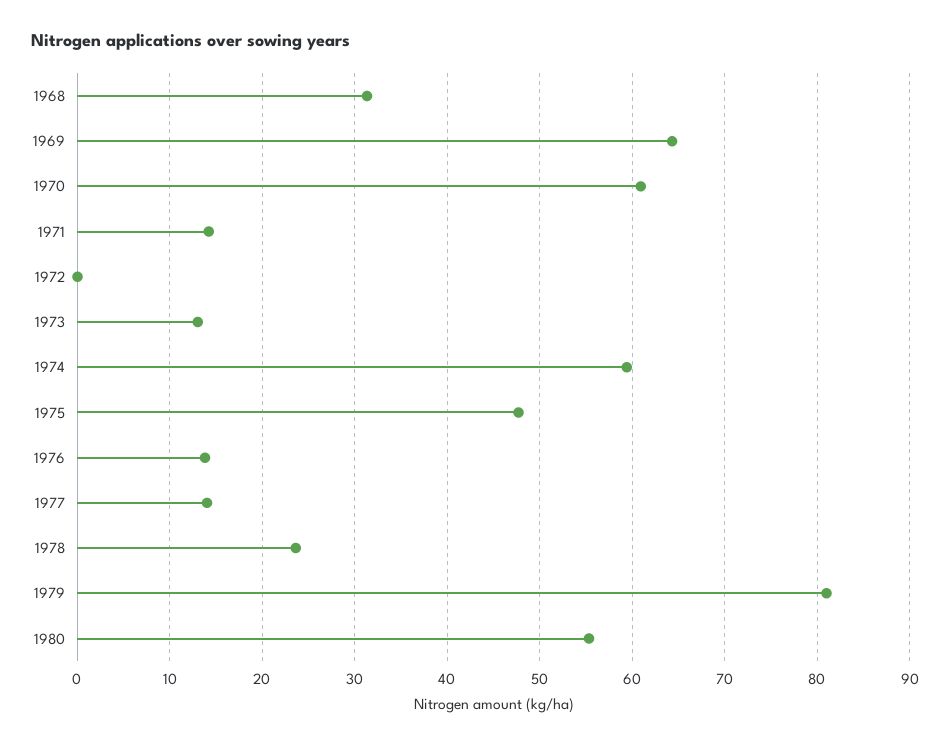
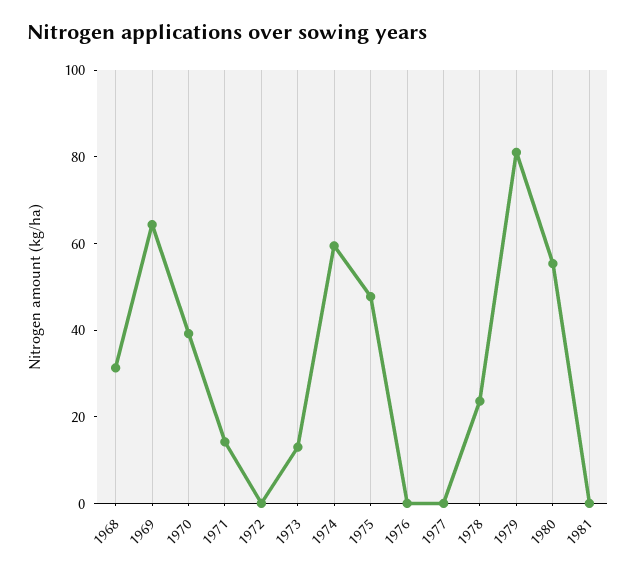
1970: 61 -> 40
1976: 14 -> 0
1977: 14 -> 0
1981: none -> 0

